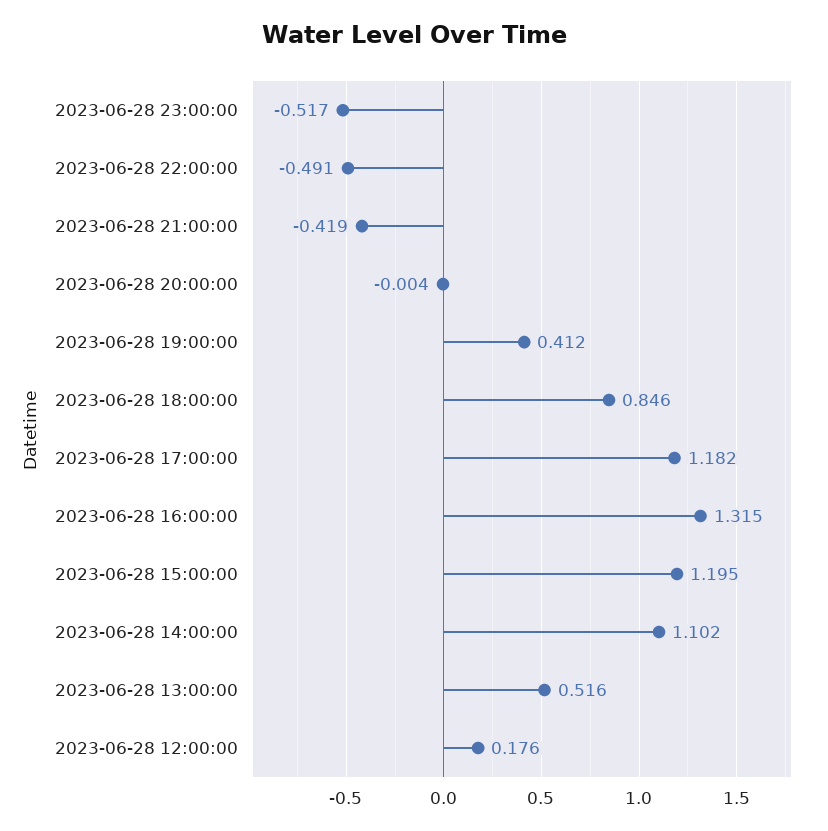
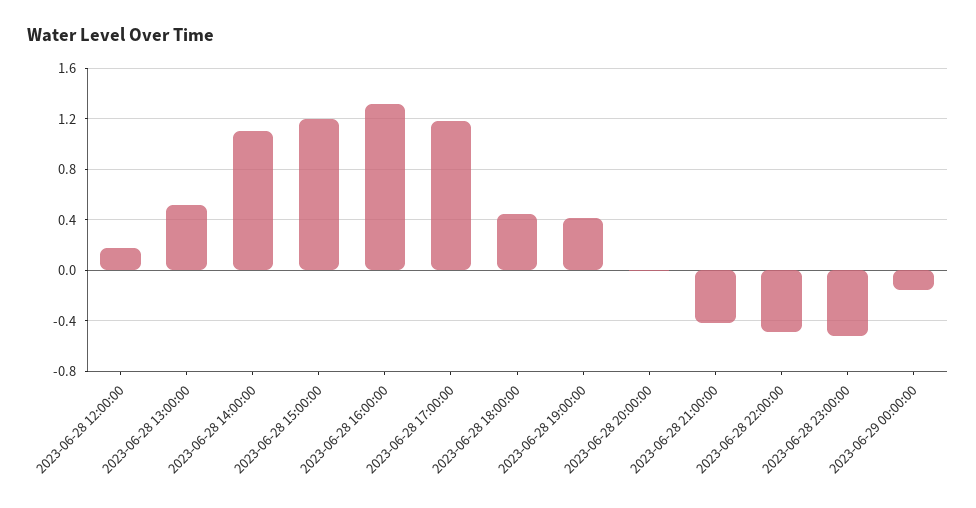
2023-06-28 18:00:00: 0.846 -> 0.45
2023-06-29 00:00:00: none -> -0.15

